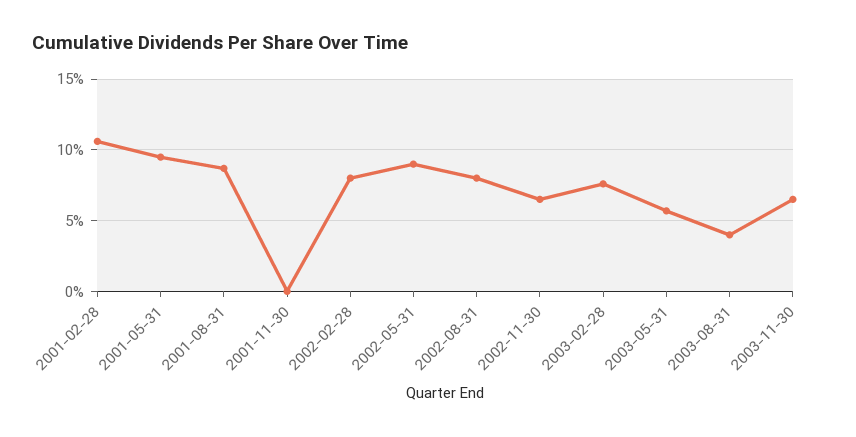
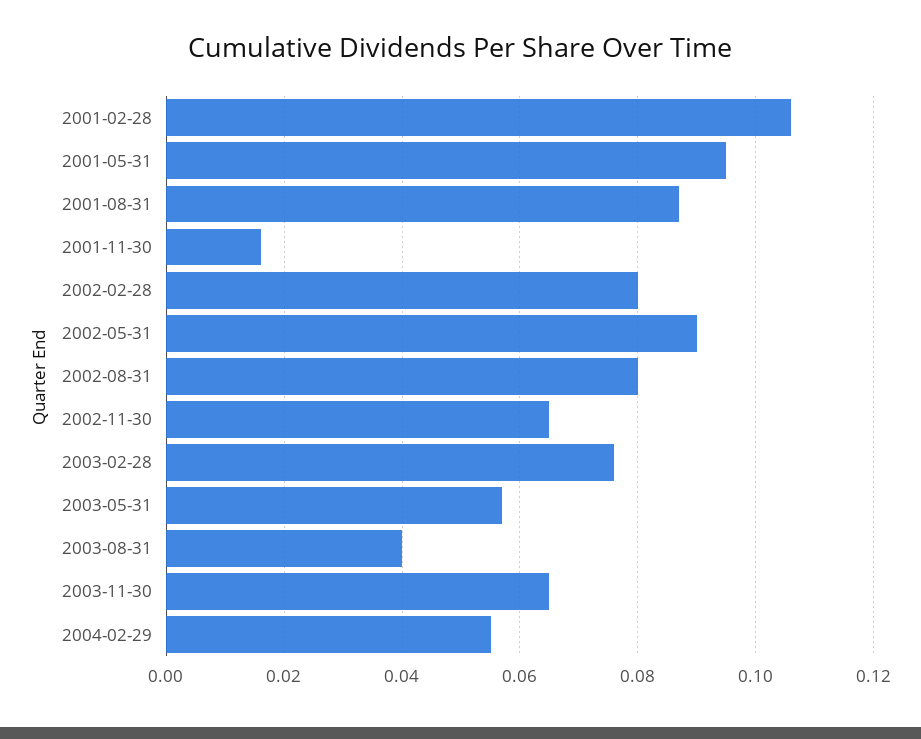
2001-11-30: 0 -> 0.015
2004-02-29: none -> 0.055

